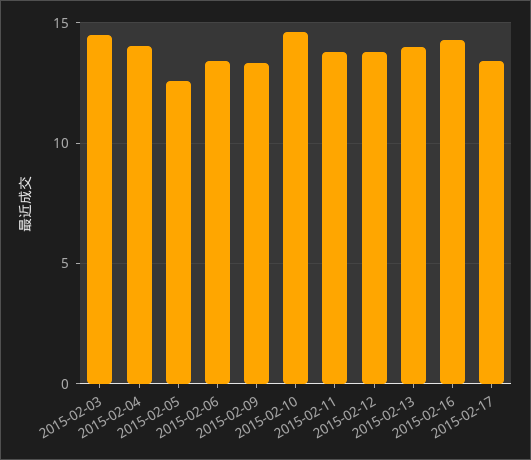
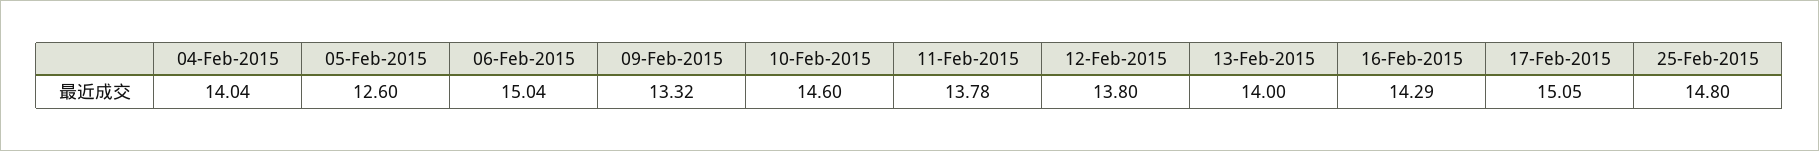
2015-02-03: 14.5 -> none
2015-02-06: 13.5 -> 15.04
2015-02-17: 13.5 -> 15.05
25-Feb-2015: none -> 14.8

